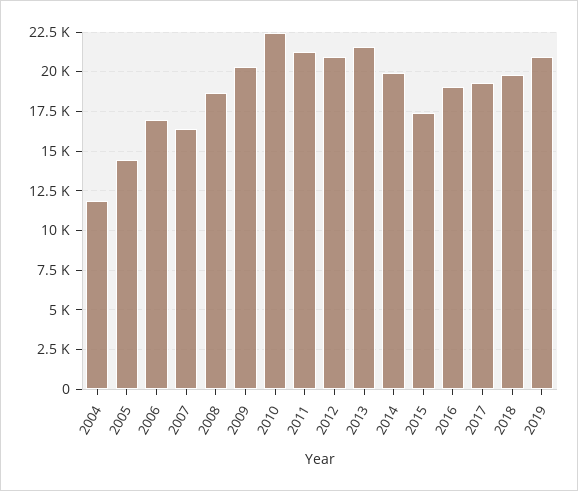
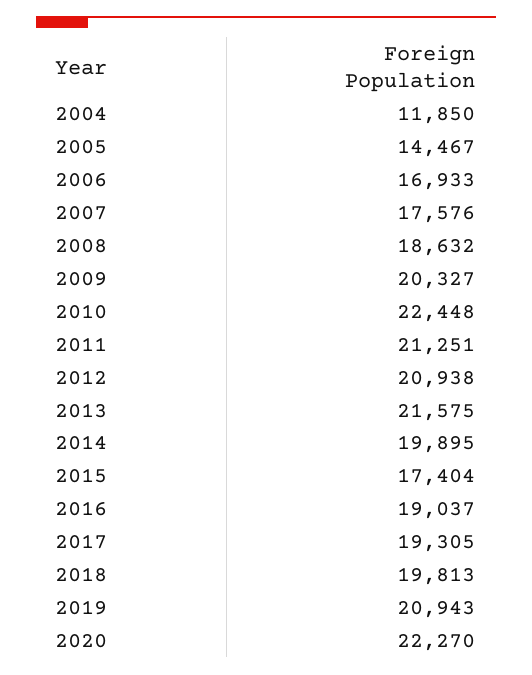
2007: 16500 -> 17576
2020: none -> 22270

